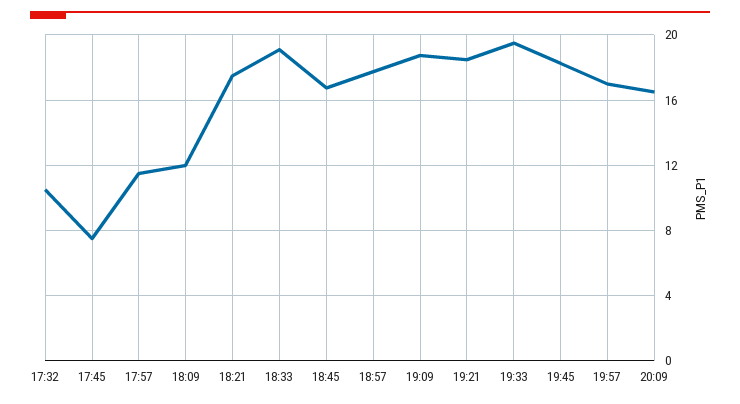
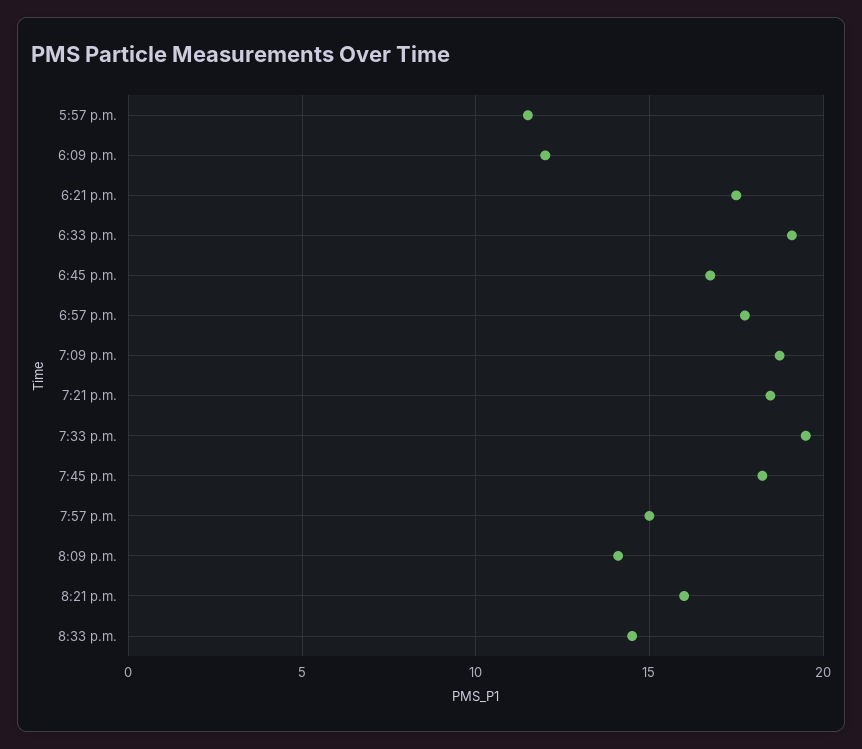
17:32: 10.5 -> none
17:45: 7.5 -> none
19:57: 17 -> 15
20:09: 16.5 -> 14
8:21 p.m.: none -> 16
8:33 p.m.: none -> 14.5

